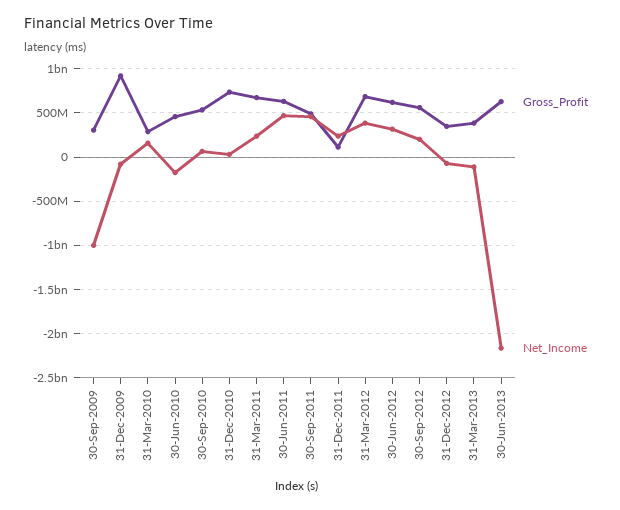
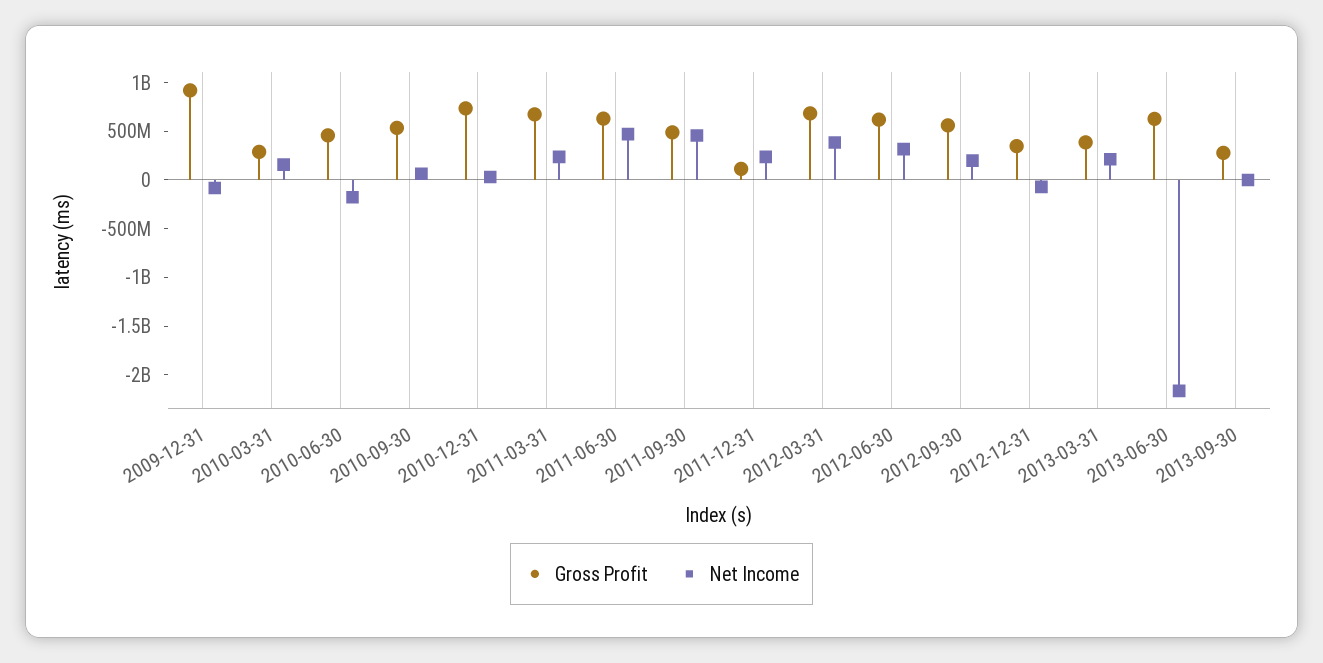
Gross_Profit, 30-Sep-2009: 300000000 -> none
Net_Income, 30-Sep-2009: -1000000000 -> none
Net_Income, 31-Mar-2013: -100000000 -> 200000000
Gross_Profit, 2013-09-30: none -> 300000000
Net_Income, 2013-09-30: none -> 0

